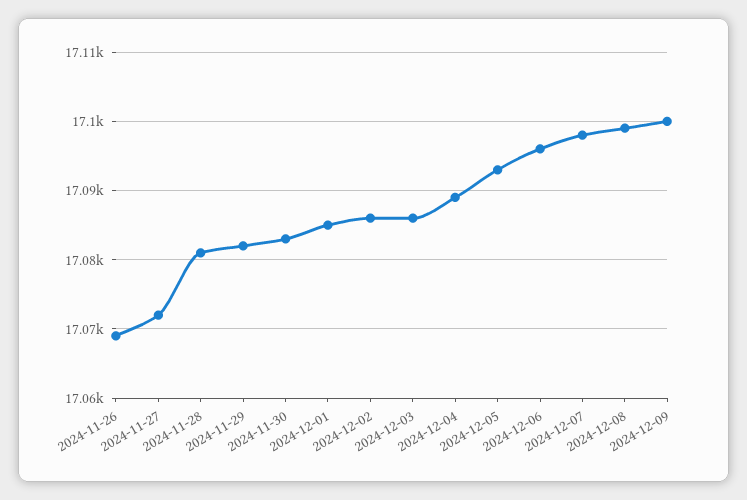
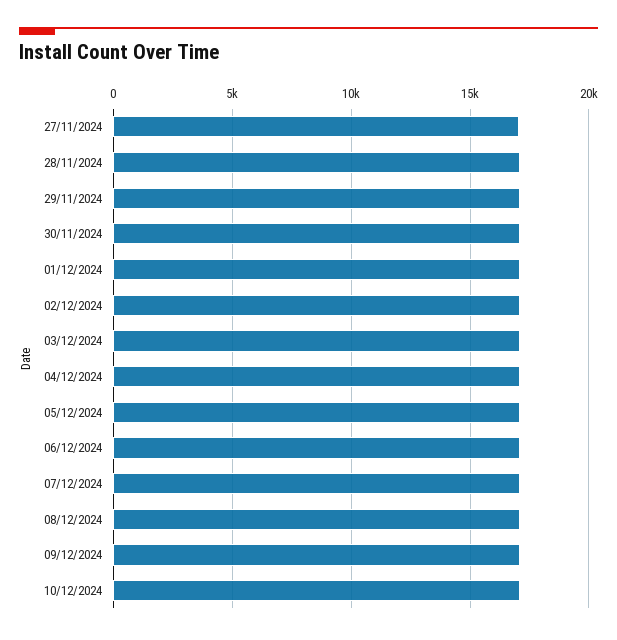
2024-11-26: 17069 -> none
10/12/2024: none -> 17000

